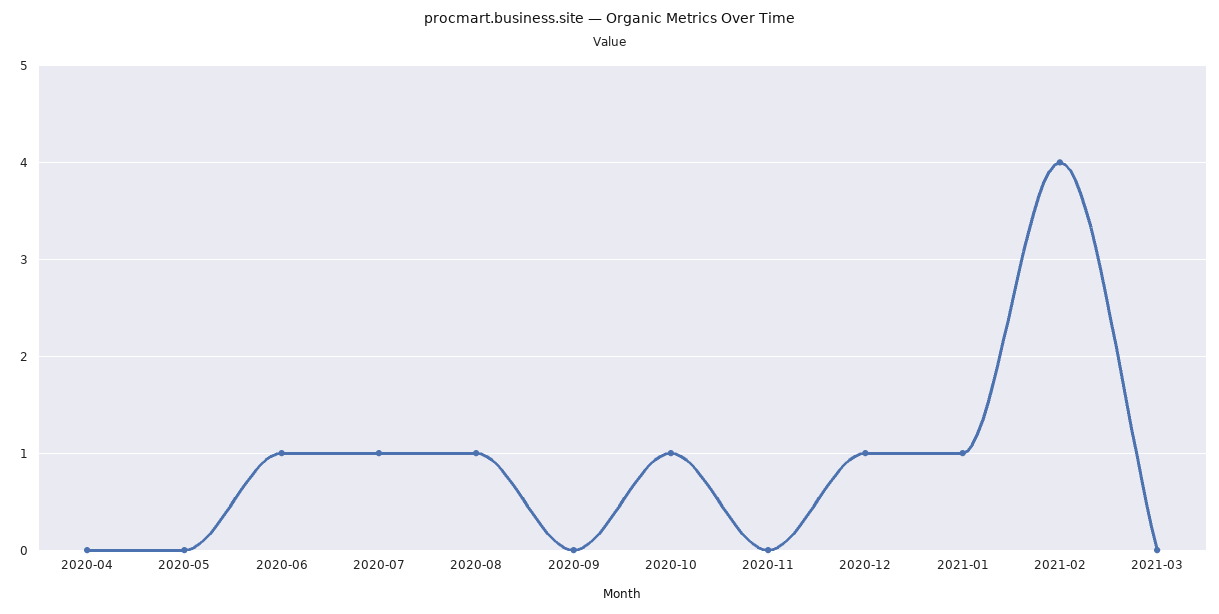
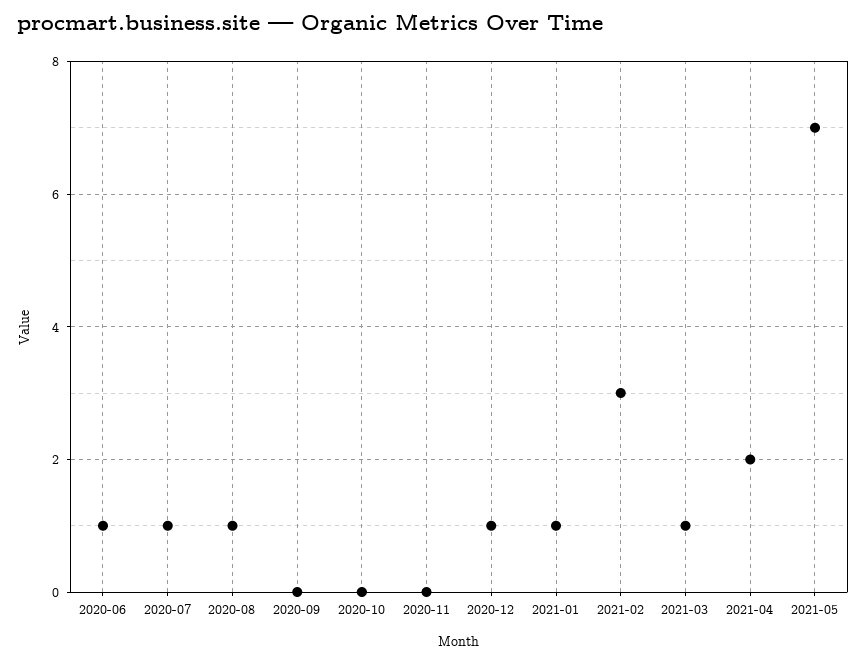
2020-04: 0 -> none
2020-05: 0 -> none
2020-10: 1 -> 0
2021-02: 4 -> 3
2021-03: 0 -> 1
2021-04: none -> 2
2021-05: none -> 7

